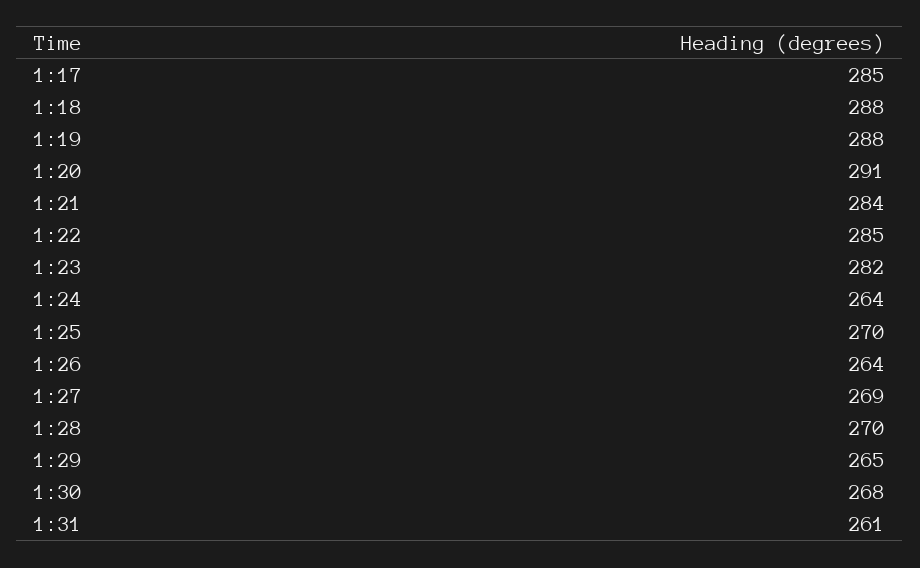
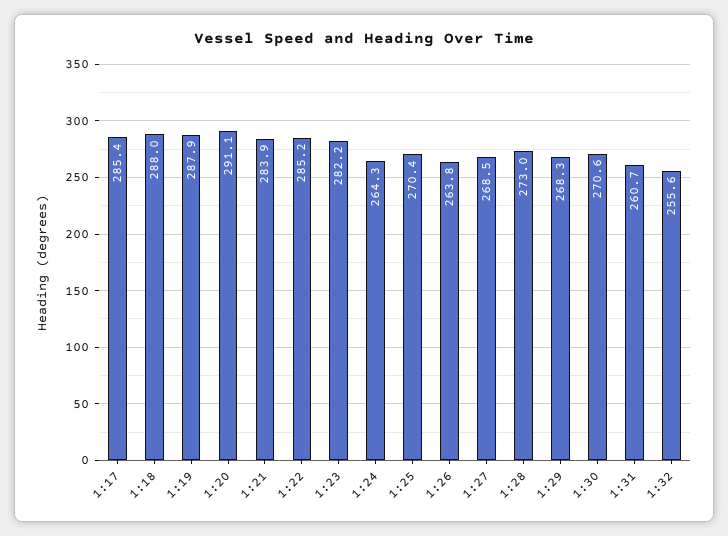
1:28: 270 -> 273
1:29: 265 -> 268.3
1:30: 268 -> 270.6
1:32: none -> 255.6

